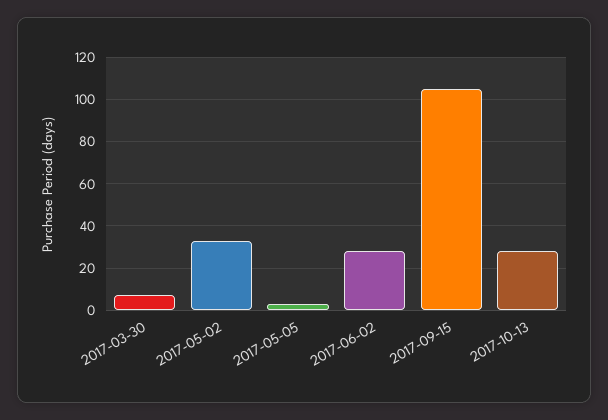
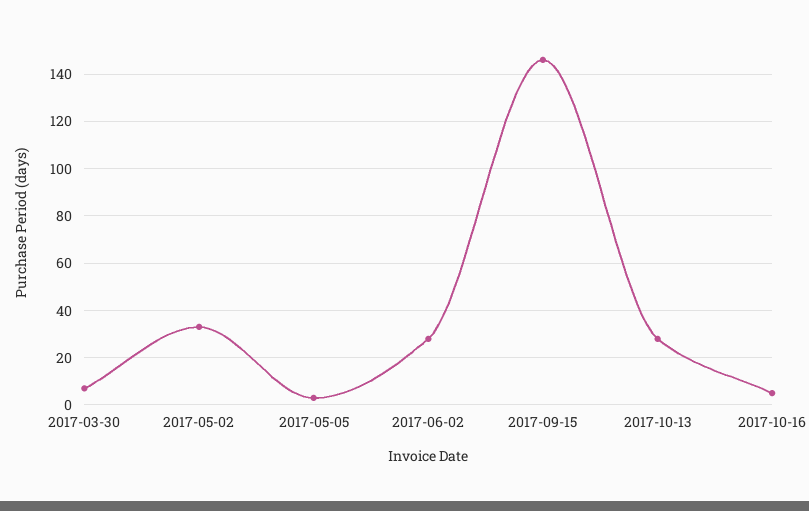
2017-09-15: 105 -> 145
2017-10-16: none -> 5

